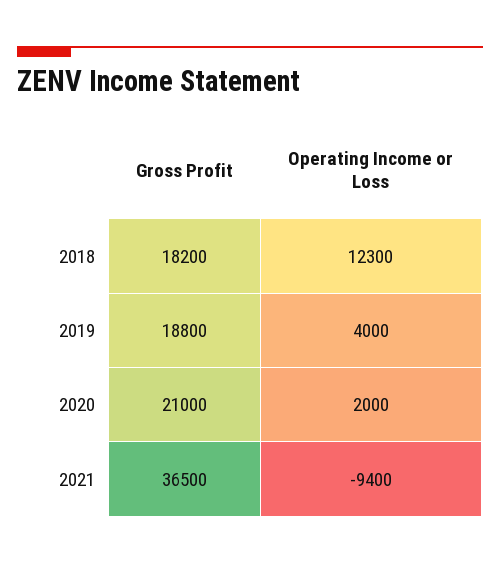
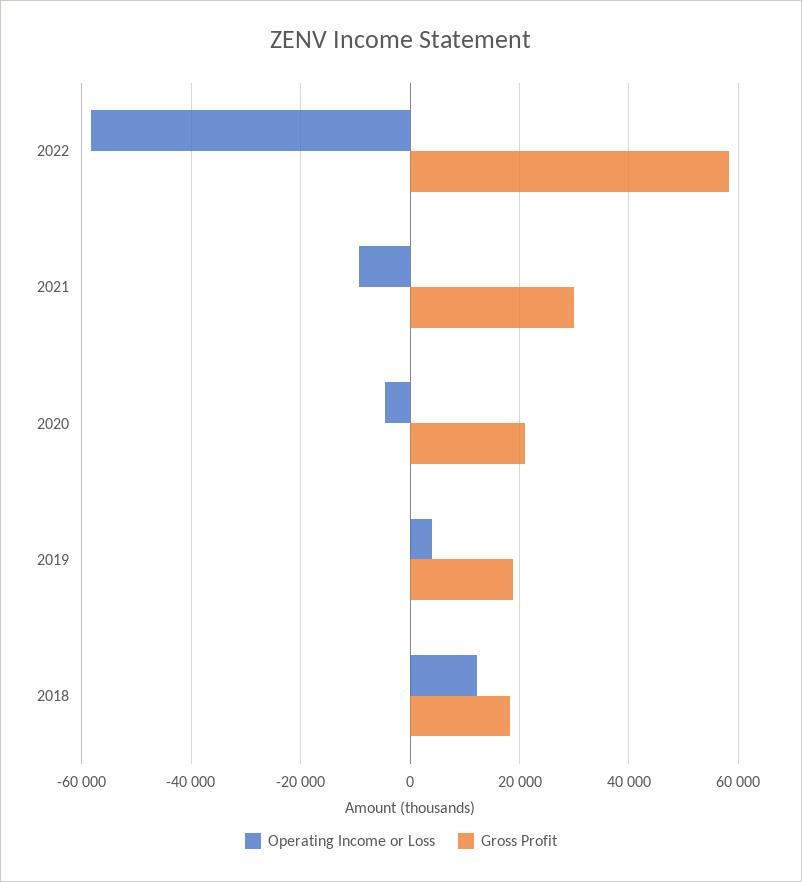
Operating Income or Loss, 2020: 2000 -> -4000
Gross Profit, 2021: 36500 -> 30000
Operating Income or Loss, 2022: none -> -58000
Gross Profit, 2022: none -> 58000

